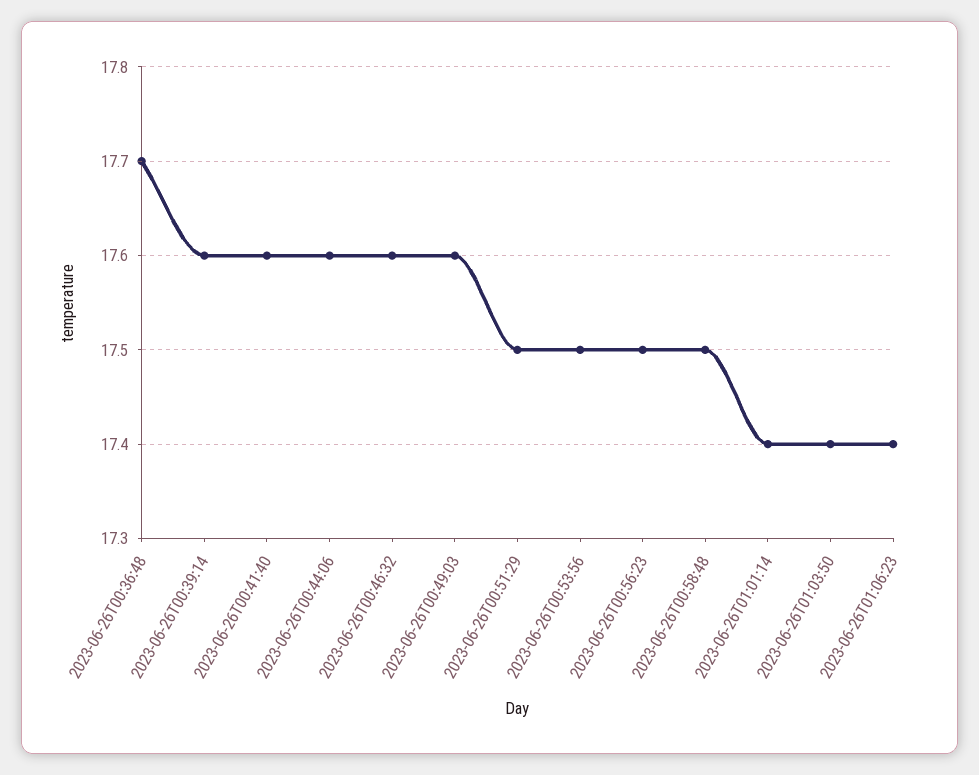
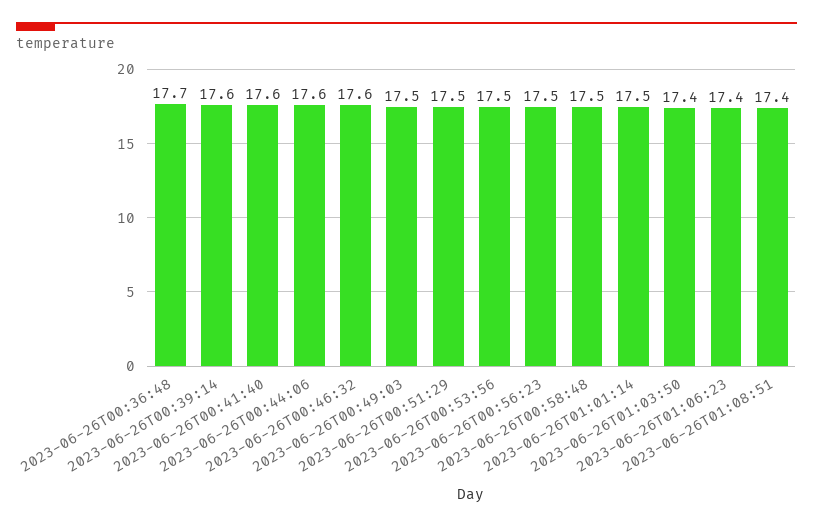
2023-06-26T00:49:03: 17.6 -> 17.5
2023-06-26T01:01:14: 17.4 -> 17.5
2023-06-26T01:08:51: none -> 17.4

